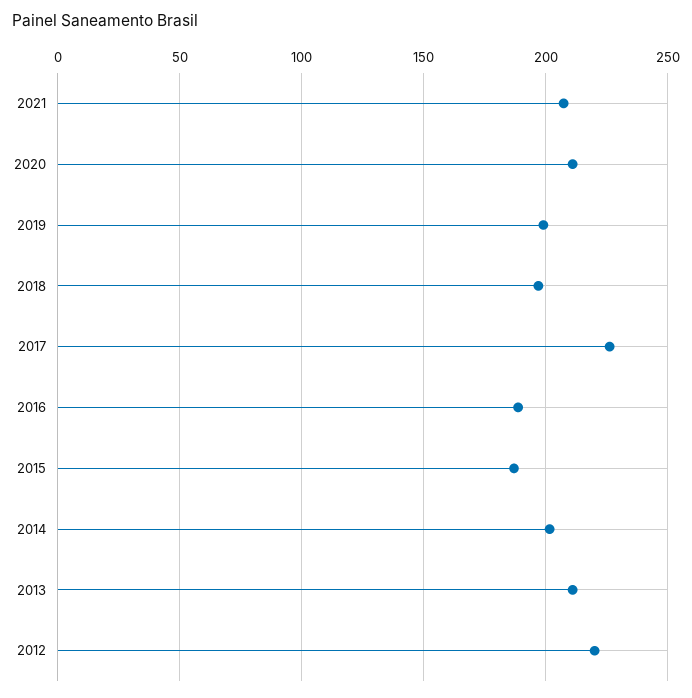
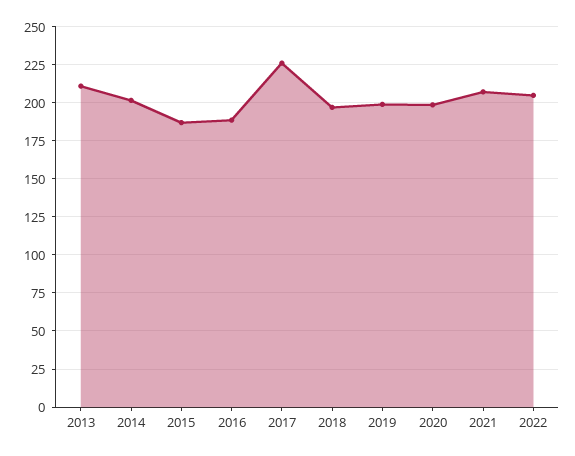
2020: 210 -> 200
2012: 220 -> none
2022: none -> 205

